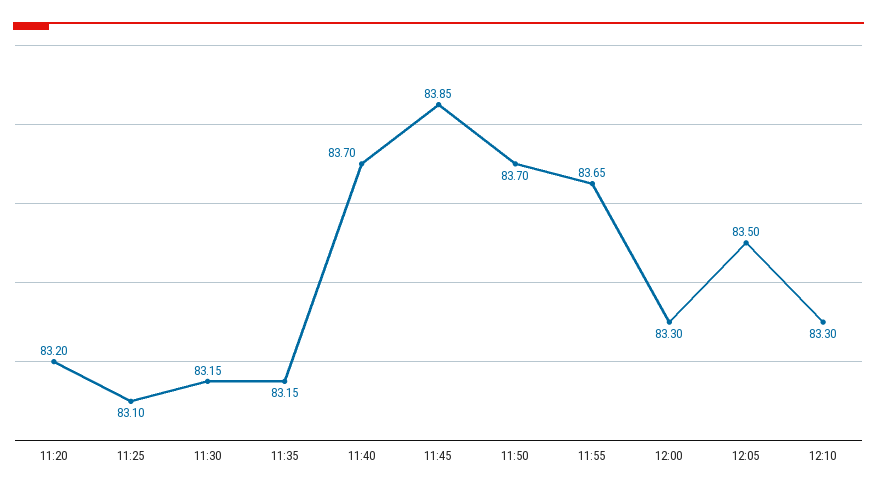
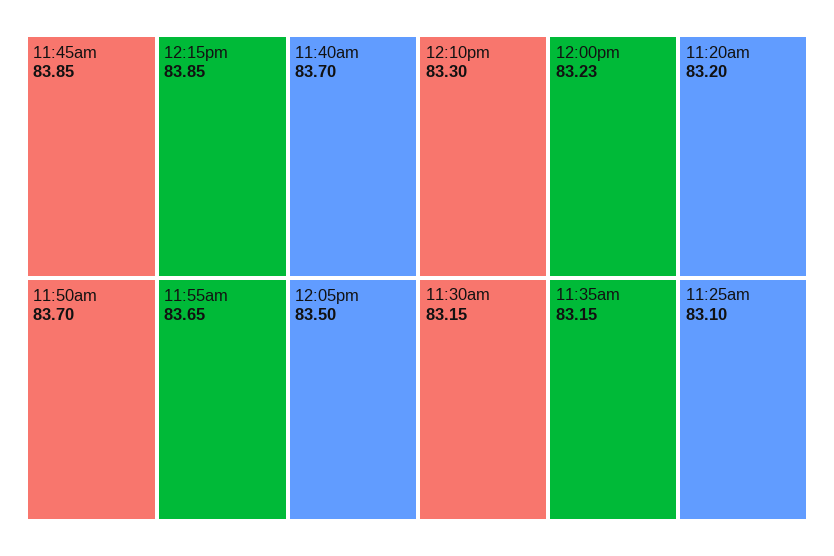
12:00: 83.3 -> 83.23
12:15pm: none -> 83.85

